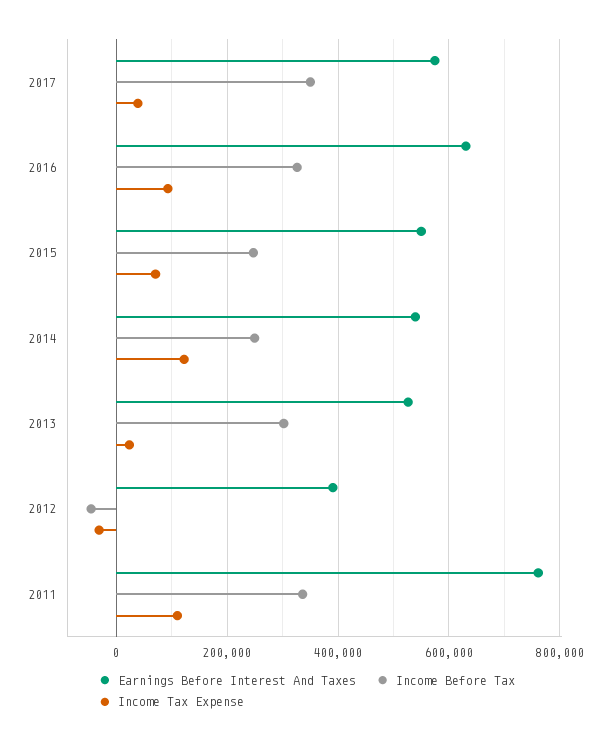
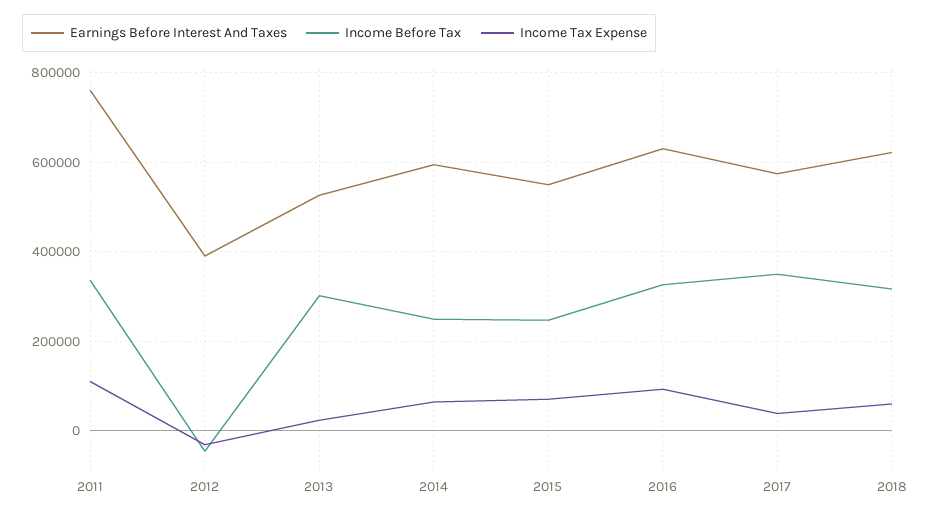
Earnings Before Interest And Taxes, 2014: 540000 -> 600000
Income Tax Expense, 2014: 120000 -> 60000
Earnings Before Interest And Taxes, 2018: none -> 620000
Income Before Tax, 2018: none -> 320000
Income Tax Expense, 2018: none -> 60000

